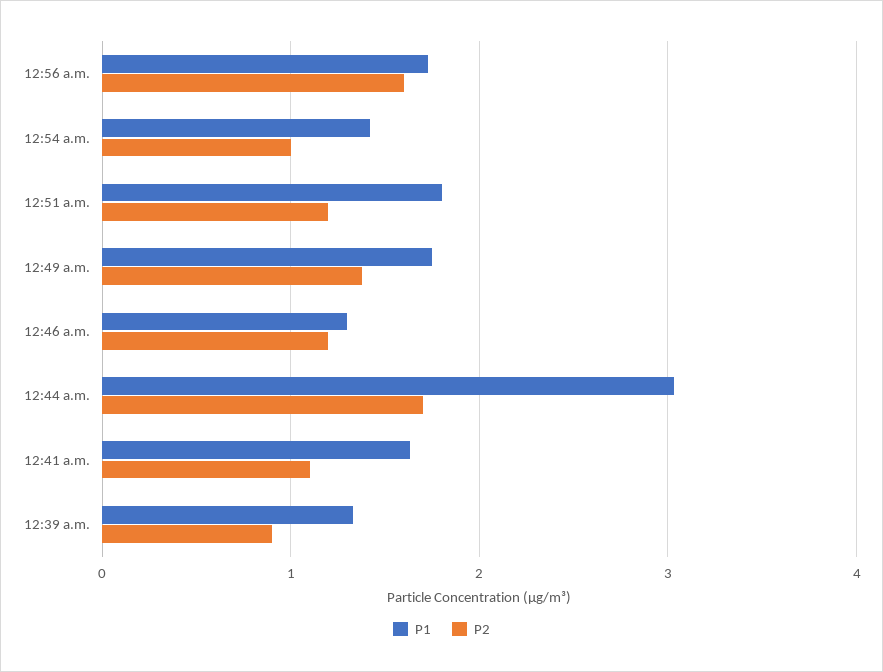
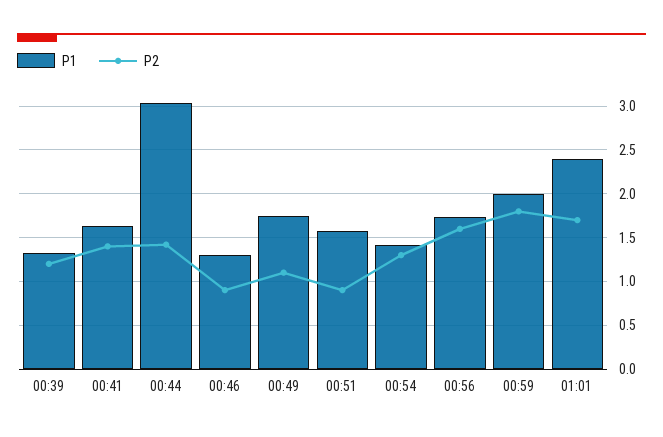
P2, 12:54 a.m.: 1 -> 1.3
P1, 12:51 a.m.: 1.8 -> 1.6
P2, 12:51 a.m.: 1.2 -> 0.9
P2, 12:49 a.m.: 1.4 -> 1.1
P2, 12:46 a.m.: 1.2 -> 0.9
P2, 12:44 a.m.: 1.7 -> 1.4
P2, 12:41 a.m.: 1.1 -> 1.4
P2, 12:39 a.m.: 0.9 -> 1.2
P1, 00:59: none -> 2
P2, 00:59: none -> 1.8
P1, 01:01: none -> 2.4
P2, 01:01: none -> 1.7

